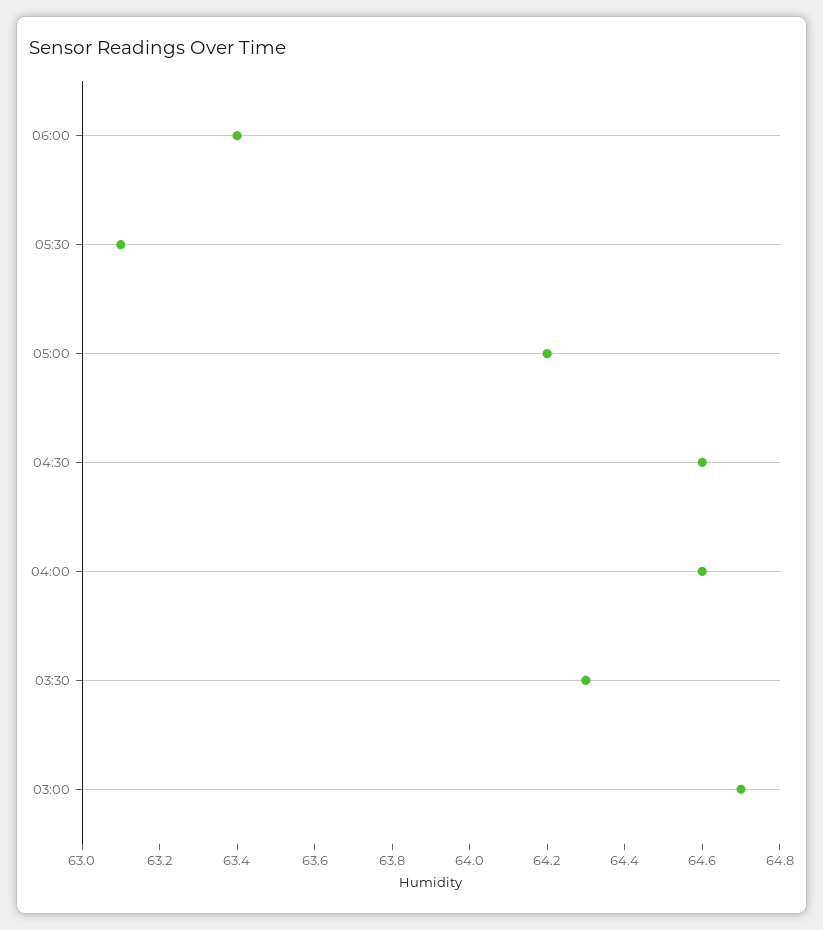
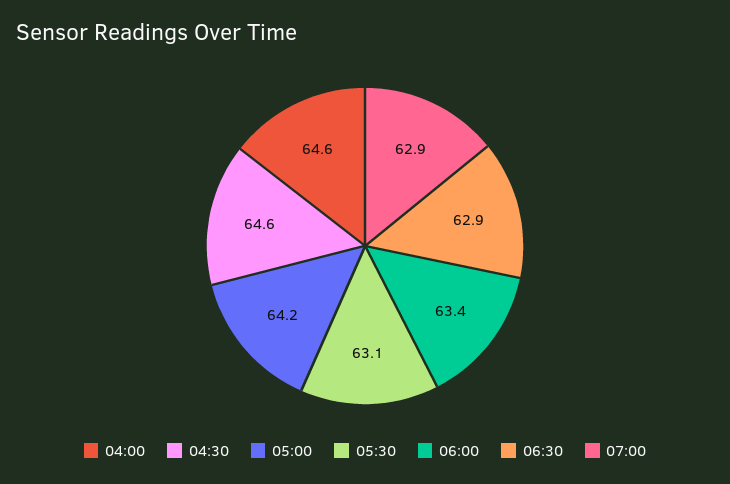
03:30: 64.3 -> none
03:00: 64.7 -> none
06:30: none -> 62.9
07:00: none -> 62.9

